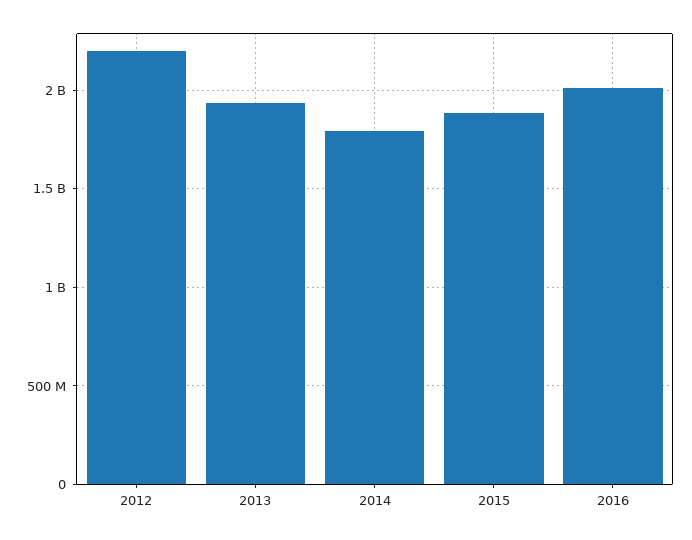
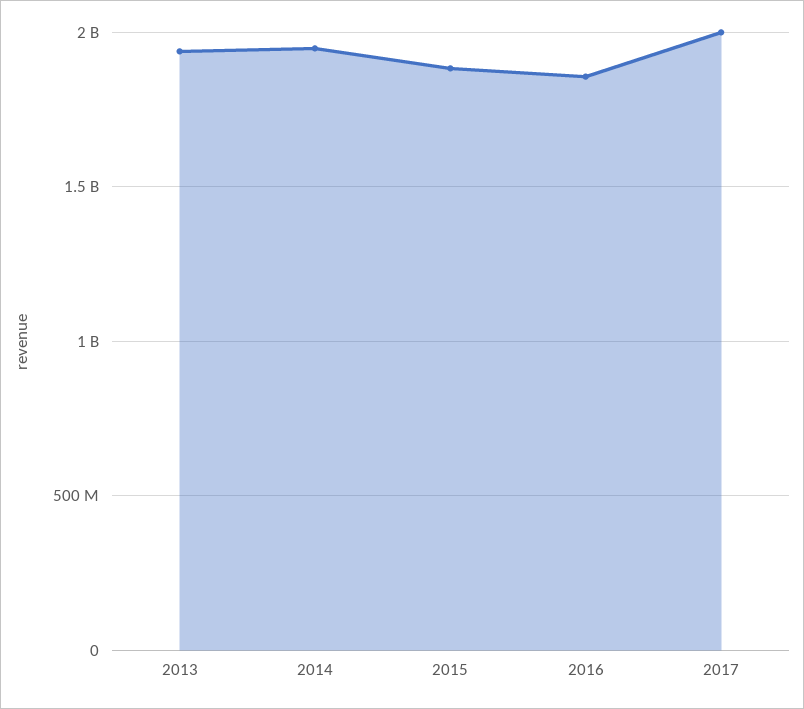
2012: 2200000000 -> none
2014: 1800000000 -> 1950000000
2016: 2000000000 -> 1850000000
2017: none -> 2000000000

